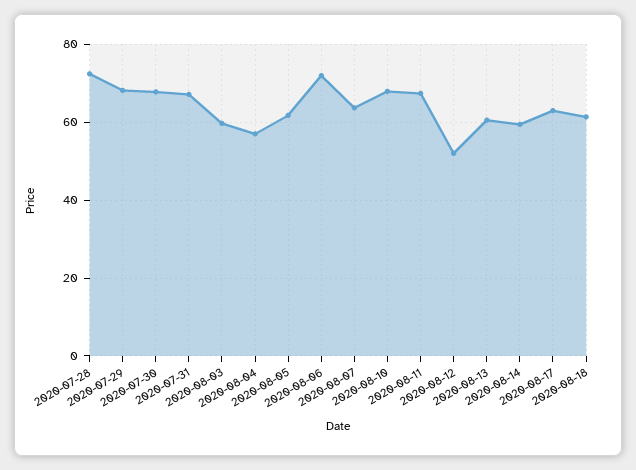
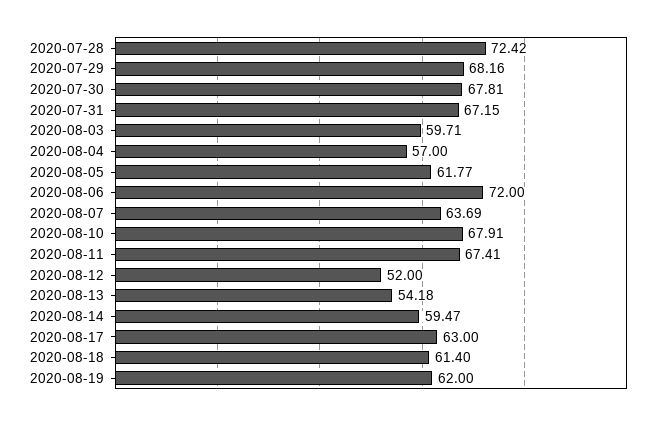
2020-08-13: 60 -> 54.18
2020-08-19: none -> 62

